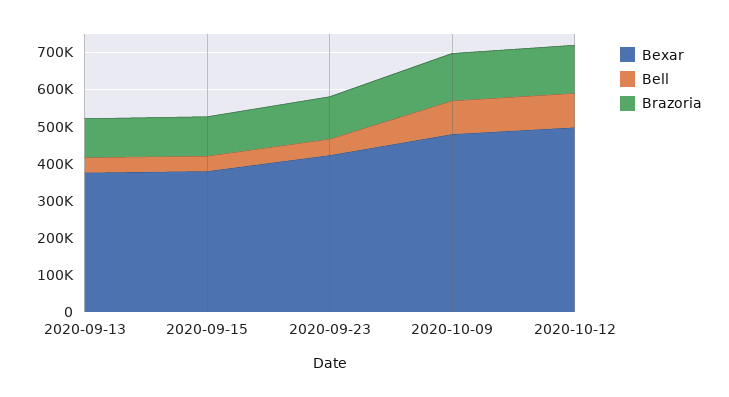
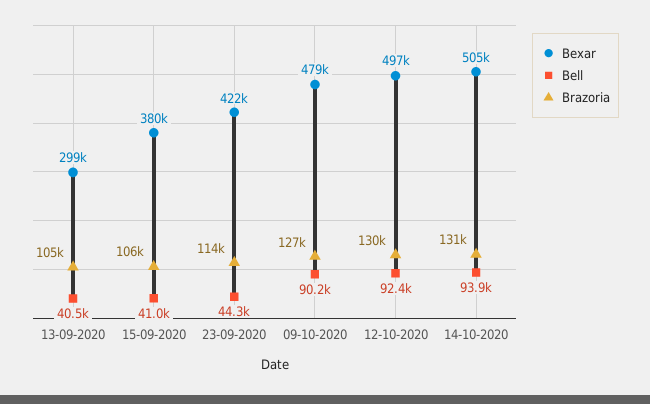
Bexar, 2020-09-13: 375000 -> 299000
Bexar, 14-10-2020: none -> 505000
Bell, 14-10-2020: none -> 93900
Brazoria, 14-10-2020: none -> 131000

